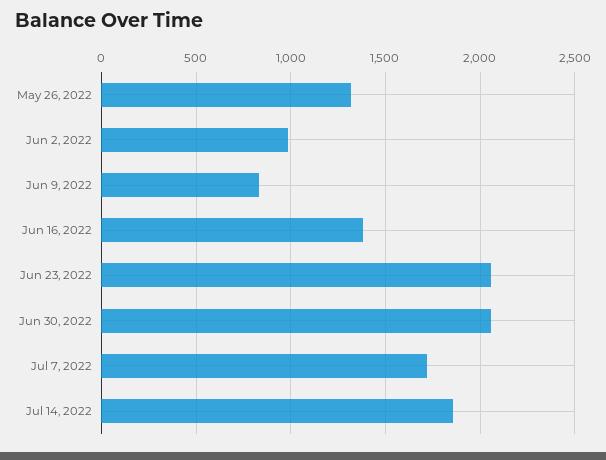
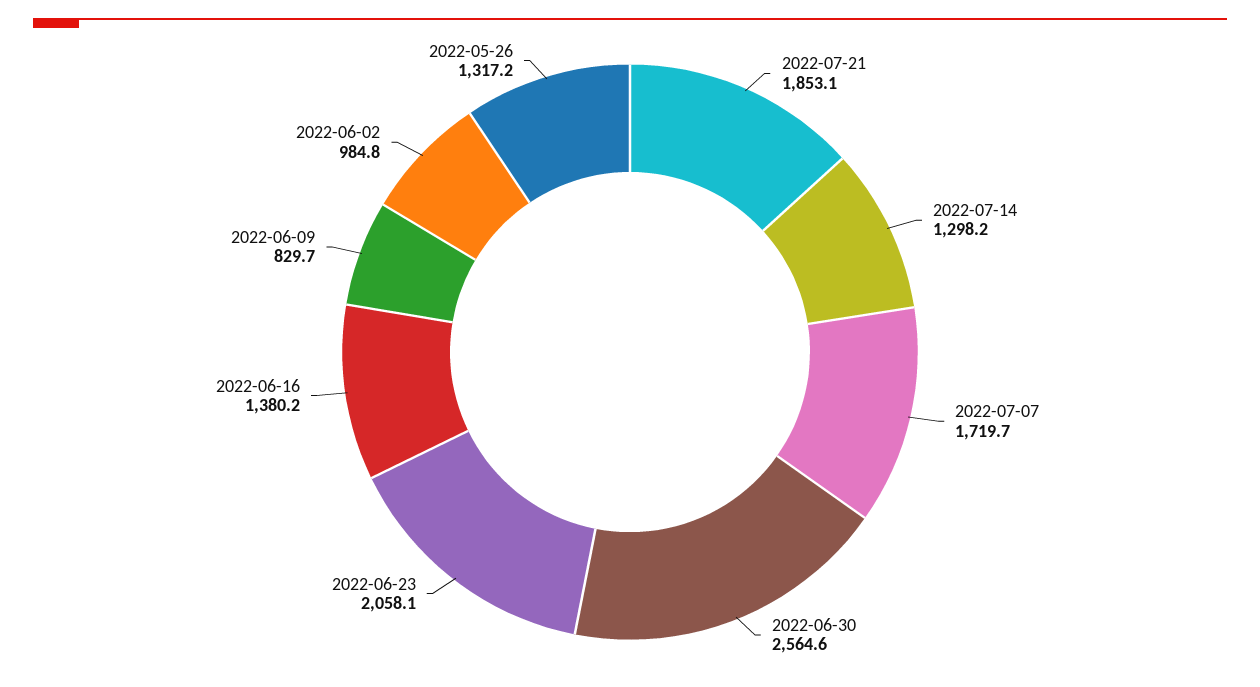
Jun 30, 2022: 2050 -> 2564.6
Jul 14, 2022: 1850 -> 1298.2
2022-07-21: none -> 1853.1

